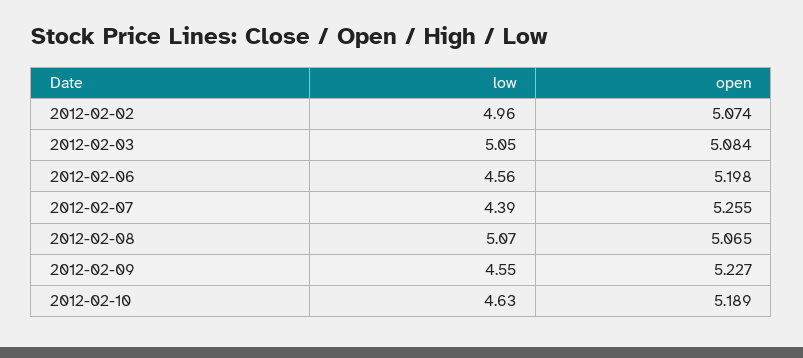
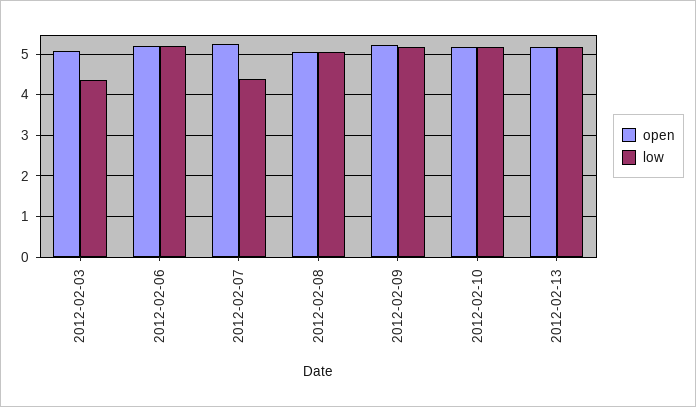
low, 2012-02-02: 4.96 -> none
open, 2012-02-02: 5.074 -> none
low, 2012-02-03: 5.05 -> 4.4
low, 2012-02-06: 4.56 -> 5.2
low, 2012-02-09: 4.55 -> 5.2
low, 2012-02-10: 4.63 -> 5.2
open, 2012-02-13: none -> 5.2
low, 2012-02-13: none -> 5.2

